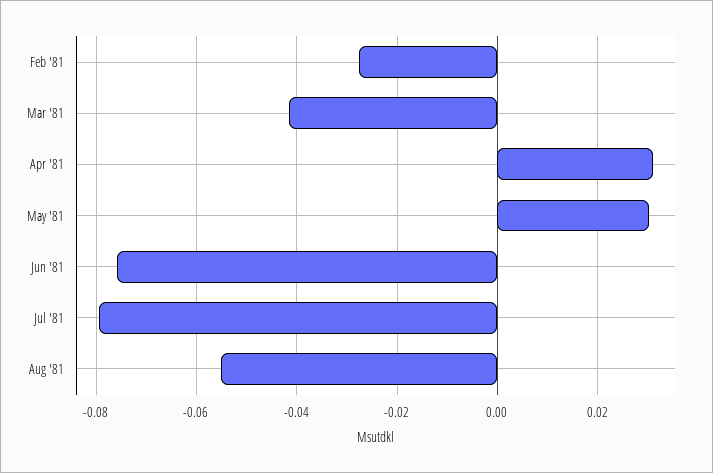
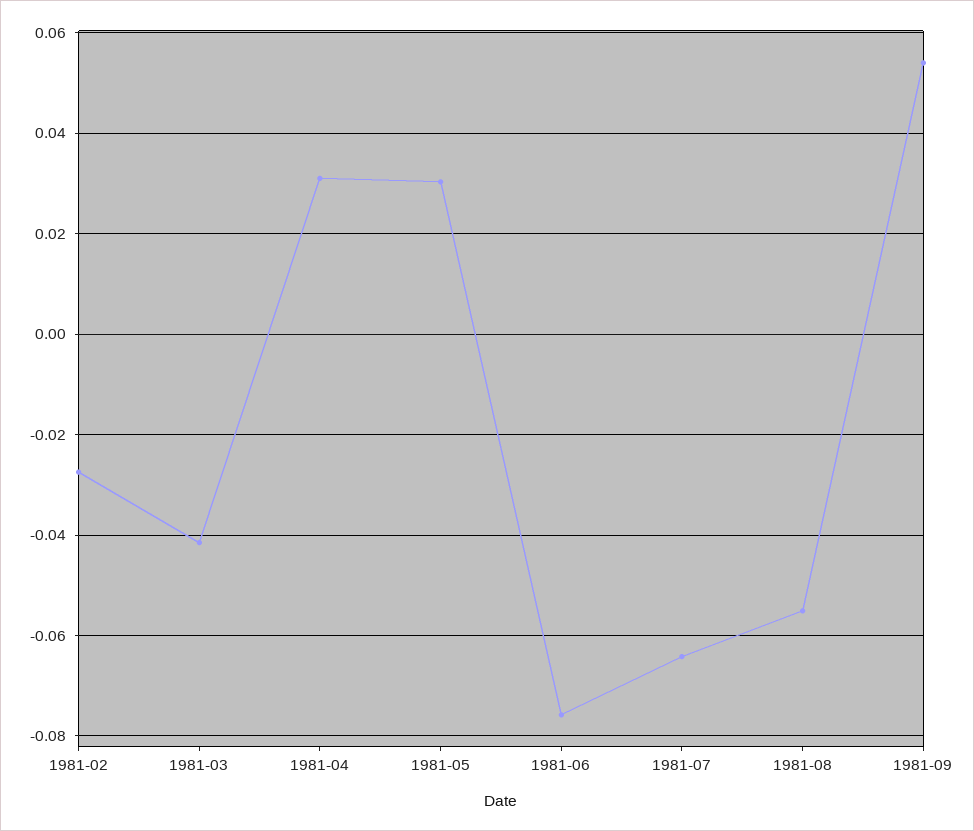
Jul '81: -0.08 -> -0.064
1981-09: none -> 0.054

